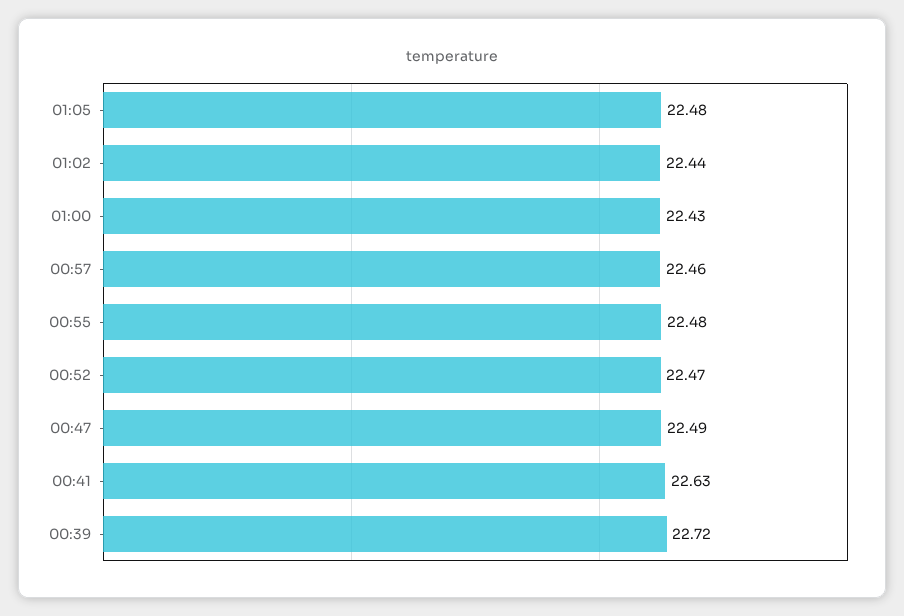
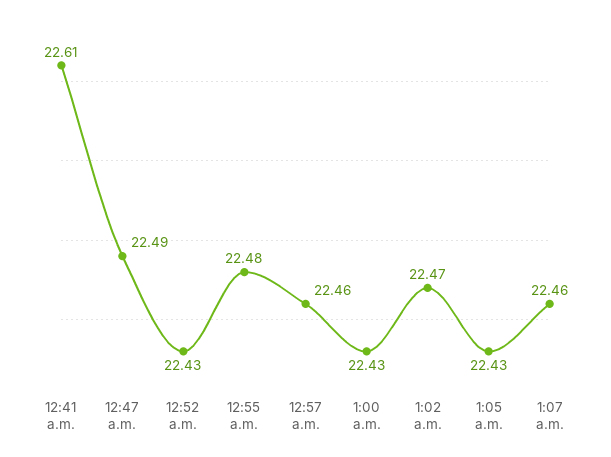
01:05: 22.48 -> 22.43
01:02: 22.44 -> 22.47
00:52: 22.47 -> 22.43
00:41: 22.63 -> 22.61
00:39: 22.72 -> none
1:07 a.m.: none -> 22.46

